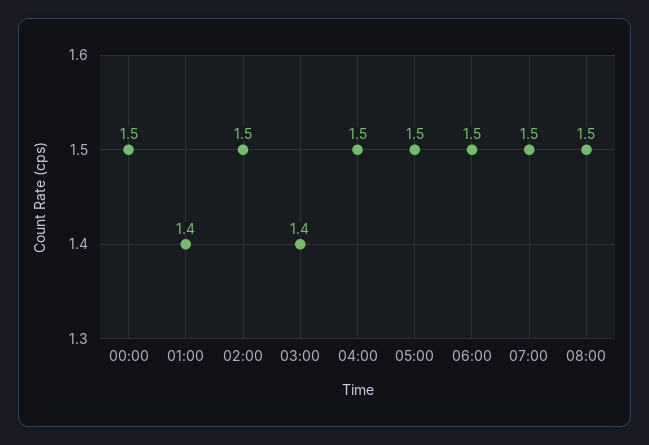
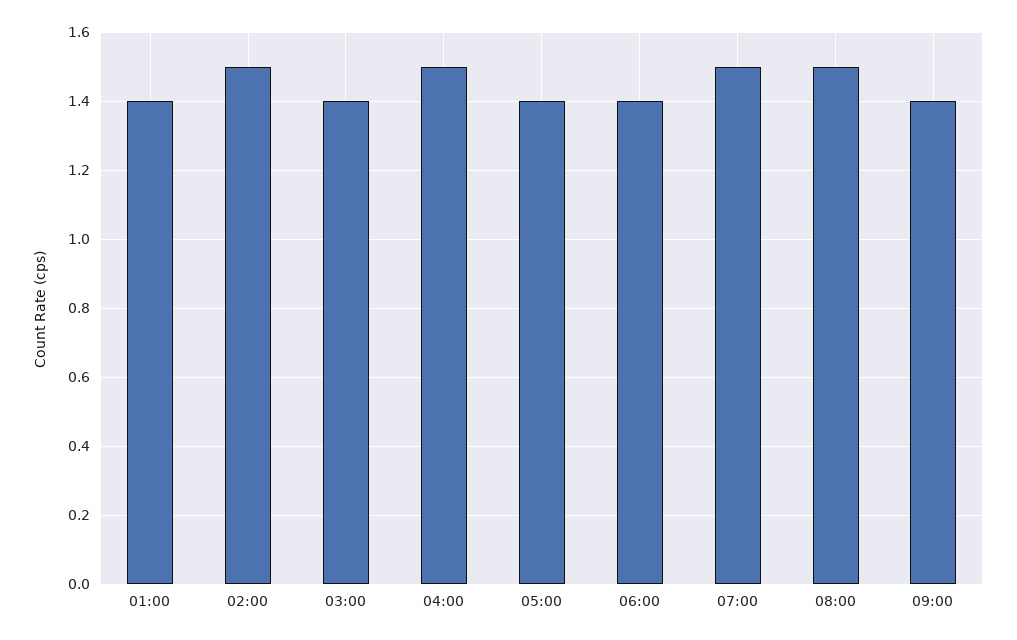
00:00: 1.5 -> none
05:00: 1.5 -> 1.4
06:00: 1.5 -> 1.4
09:00: none -> 1.4

